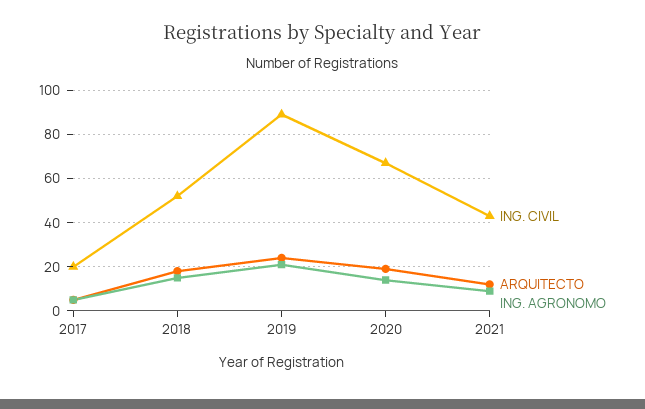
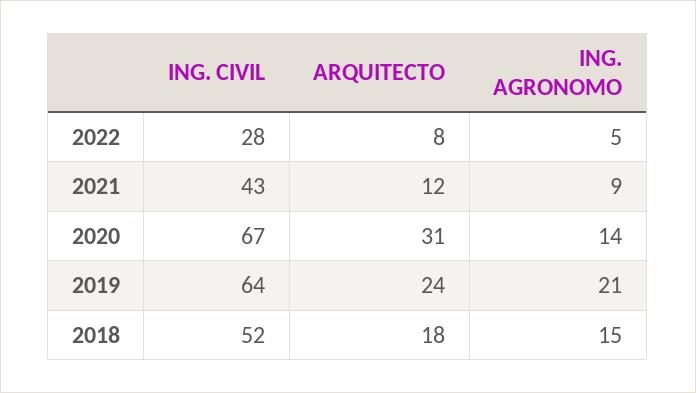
ING. CIVIL, 2017: 20 -> none
ARQUITECTO, 2017: 5 -> none
ING. AGRONOMO, 2017: 5 -> none
ING. CIVIL, 2019: 90 -> 64
ARQUITECTO, 2020: 20 -> 31
ING. CIVIL, 2022: none -> 28
ARQUITECTO, 2022: none -> 8
ING. AGRONOMO, 2022: none -> 5

